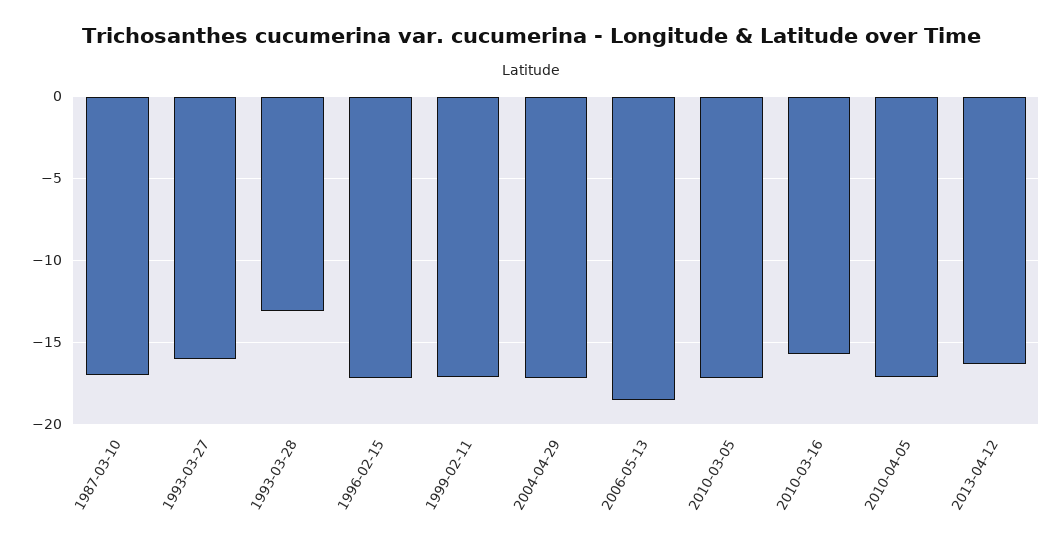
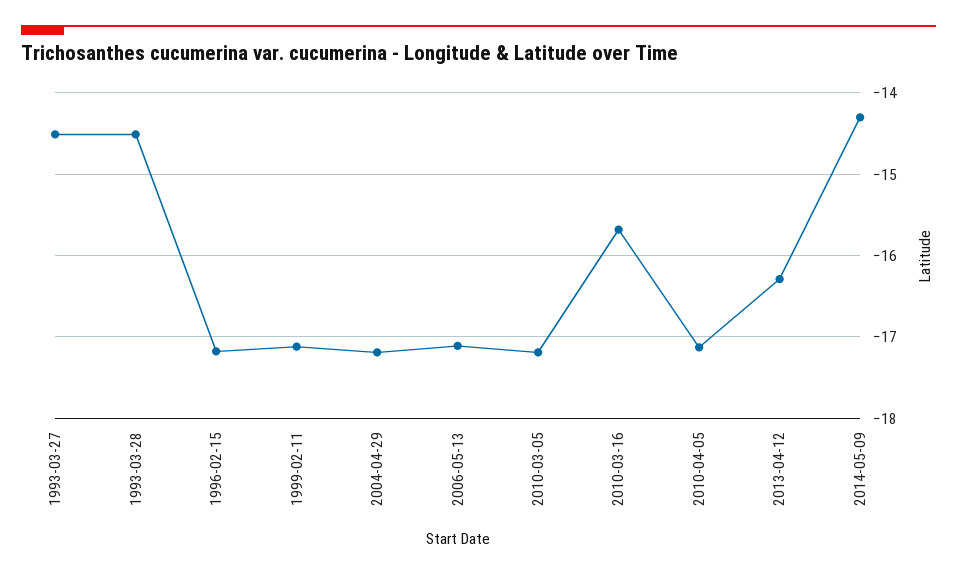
1987-03-10: -17 -> none
1993-03-27: -16 -> -14.5
1993-03-28: -13 -> -14.5
2006-05-13: -18.5 -> -17.1
2014-05-09: none -> -14.3

